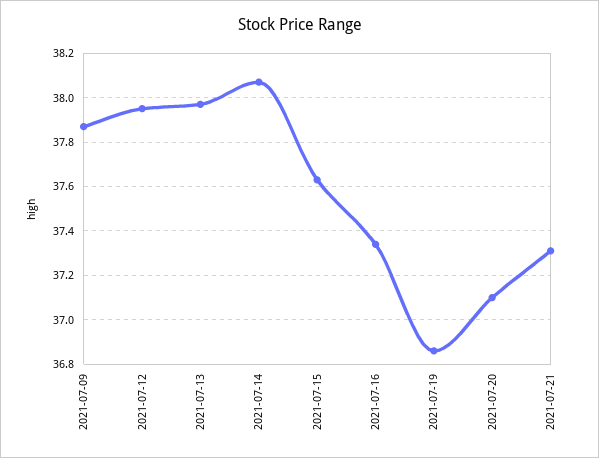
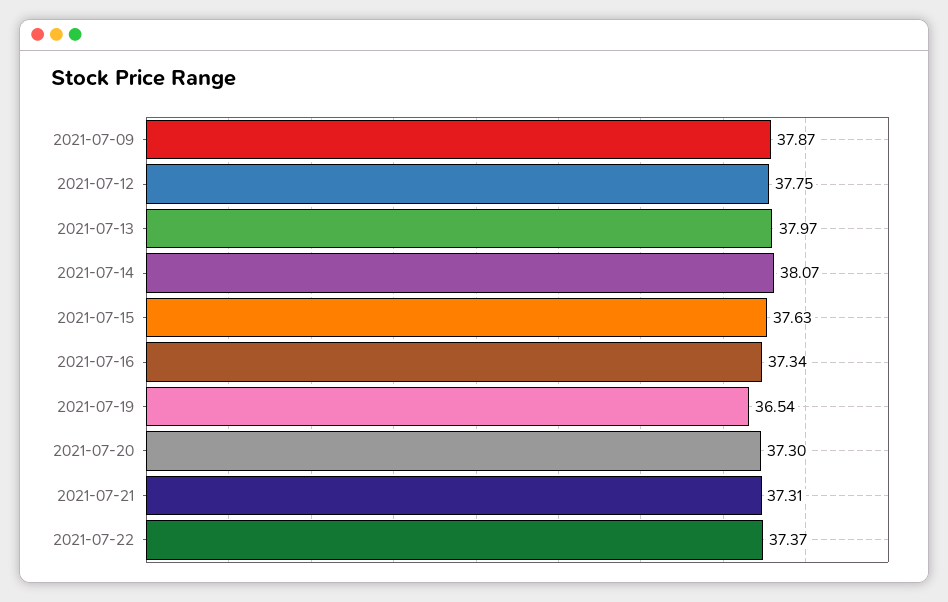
2021-07-12: 37.95 -> 37.75
2021-07-19: 36.85 -> 36.54
2021-07-20: 37.1 -> 37.3
2021-07-22: none -> 37.37

